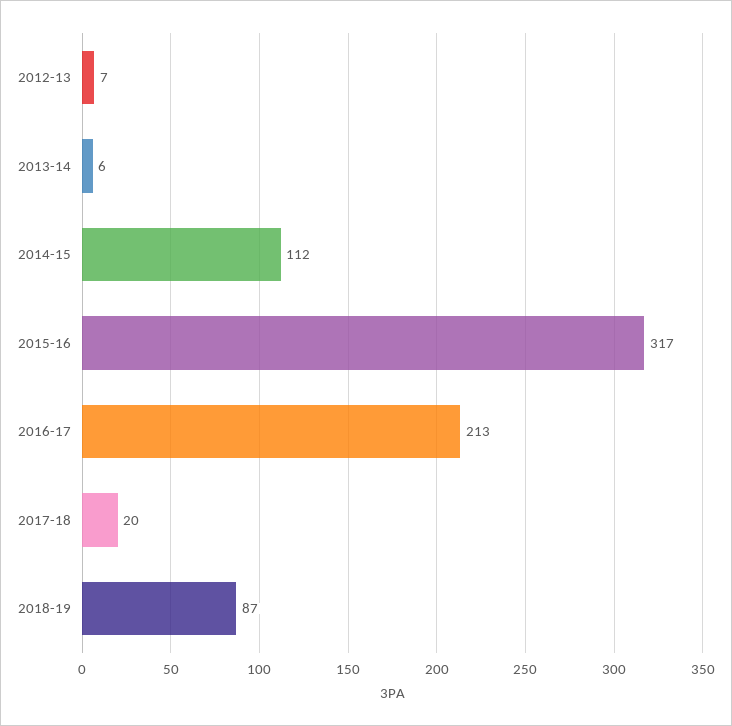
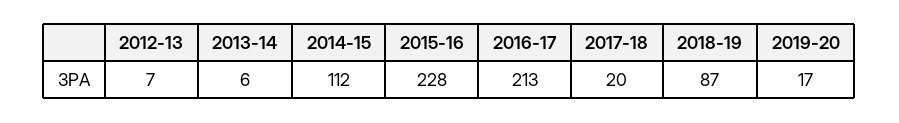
2015-16: 317 -> 228
2019-20: none -> 17

